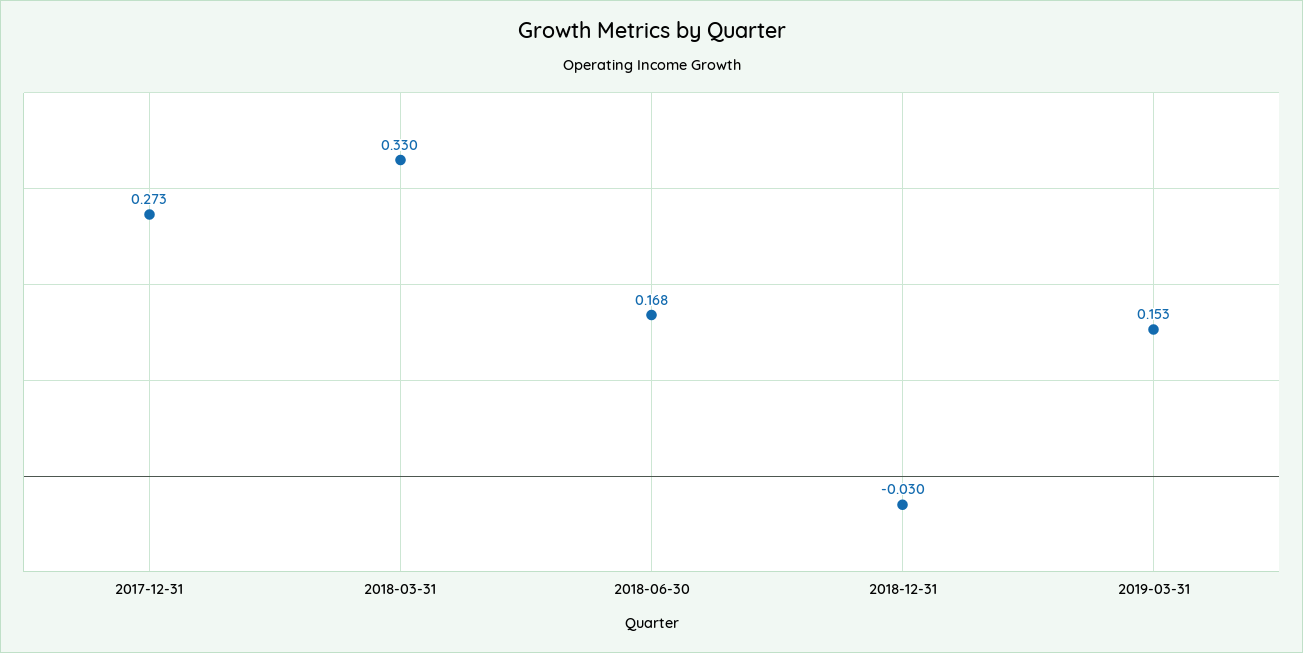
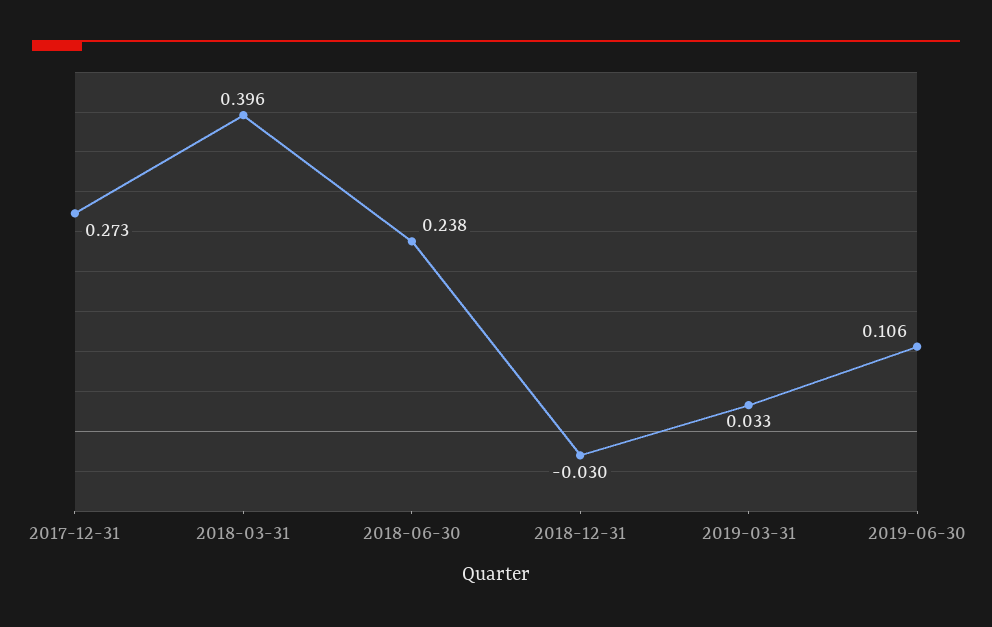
2018-03-31: 0.33 -> 0.396
2018-06-30: 0.168 -> 0.238
2019-03-31: 0.153 -> 0.033
2019-06-30: none -> 0.106

